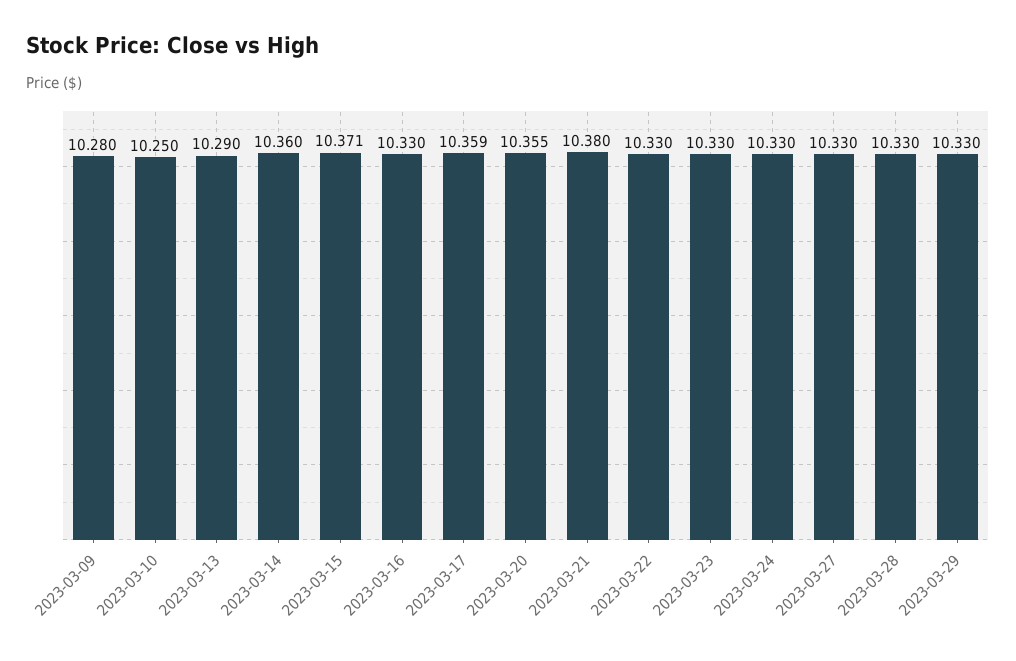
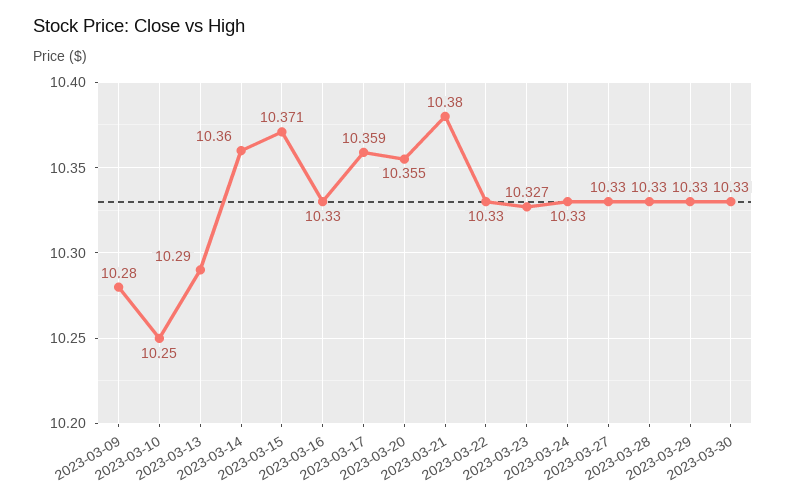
2023-03-23: 10.33 -> 10.327
2023-03-30: none -> 10.33

